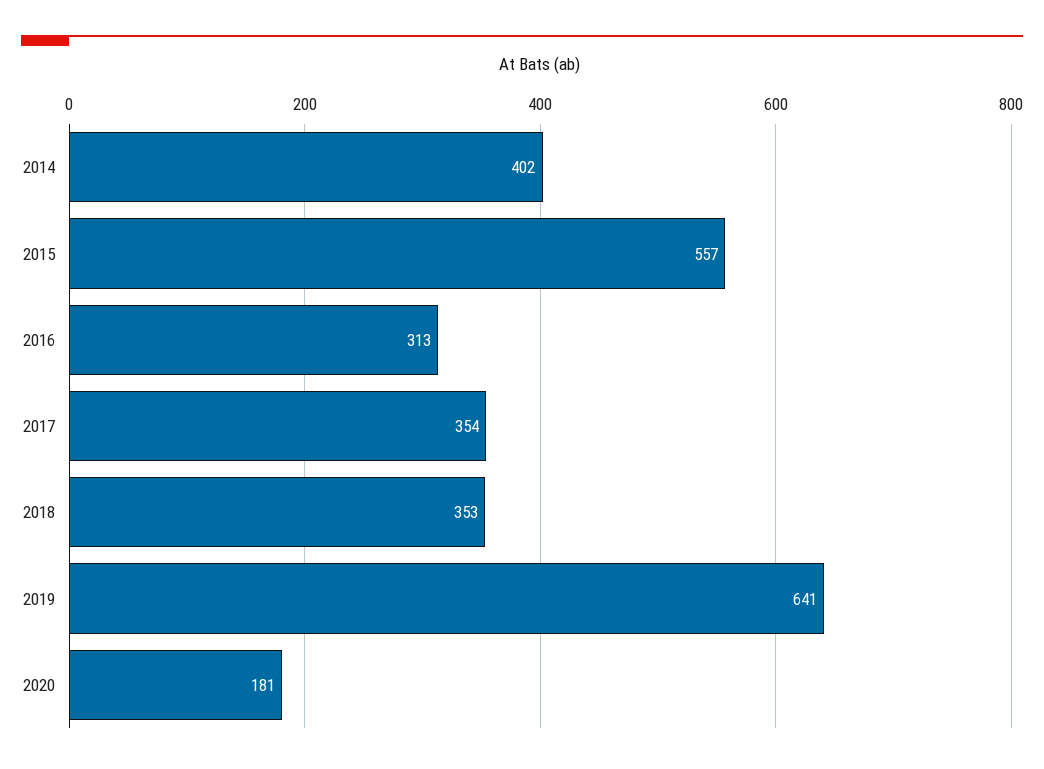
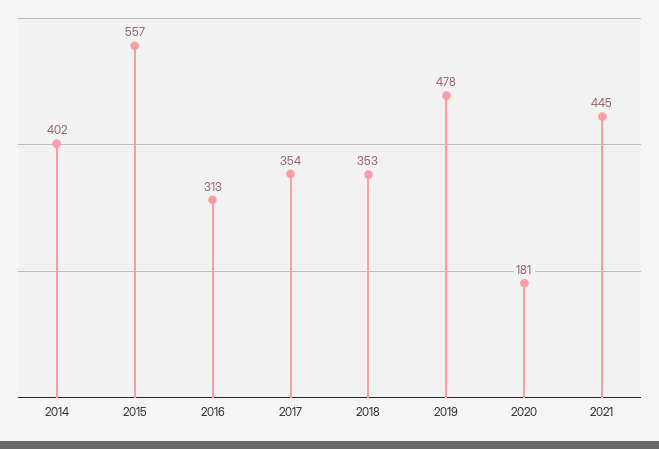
2019: 641 -> 478
2021: none -> 445

